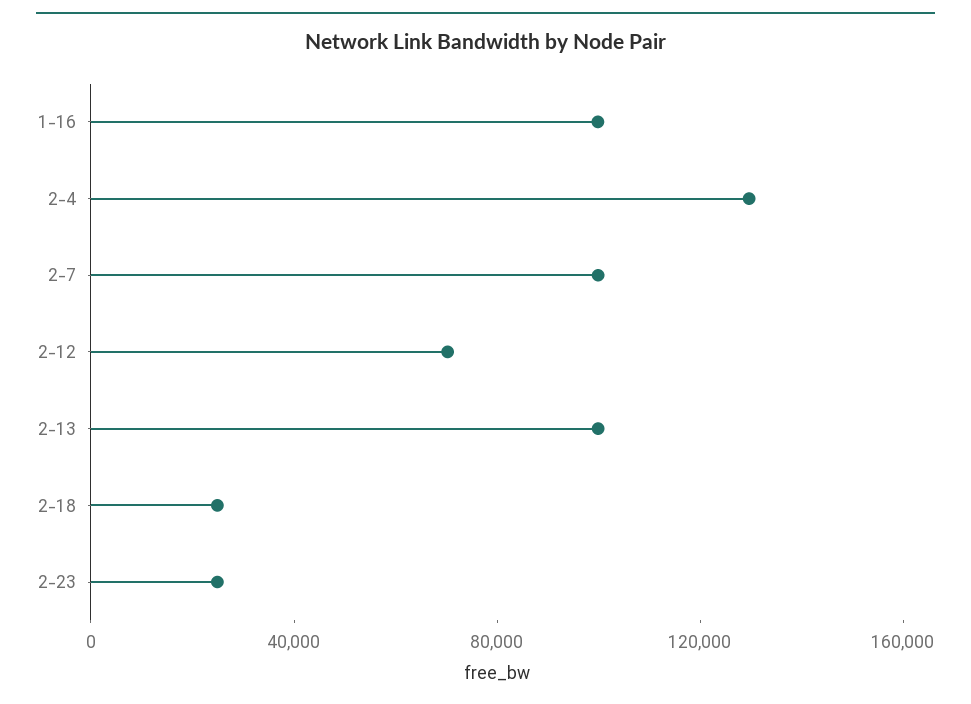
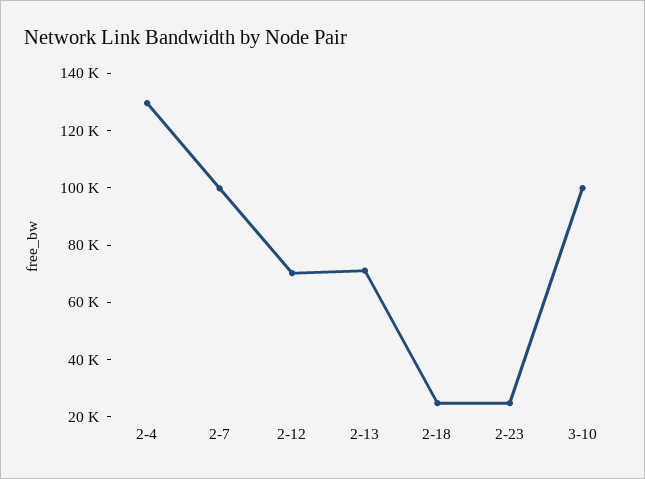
1-16: 100000 -> none
2-13: 100000 -> 70000
3-10: none -> 100000

